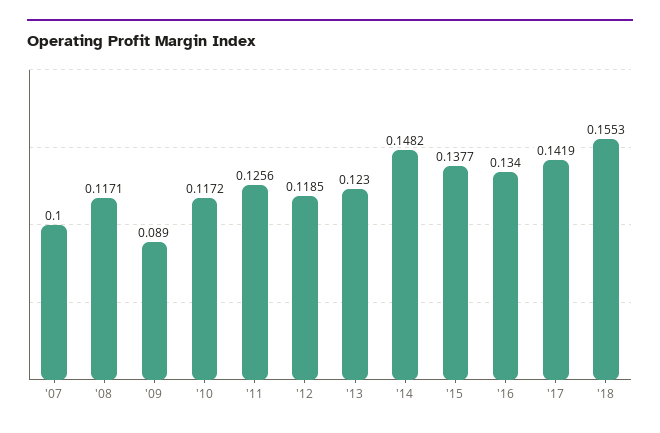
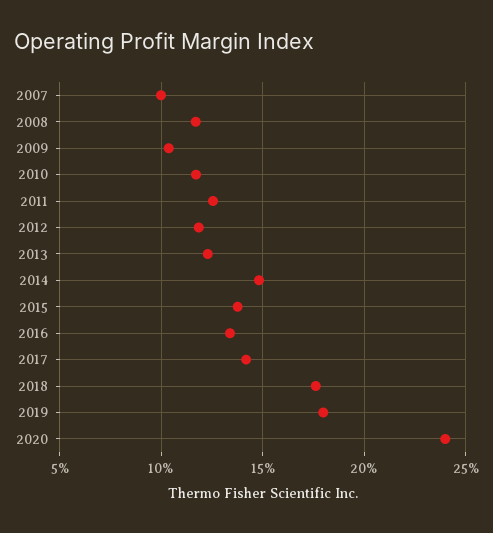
'09: 0.089 -> 0.105
'18: 0.1553 -> 0.175
2019: none -> 0.18
2020: none -> 0.24

